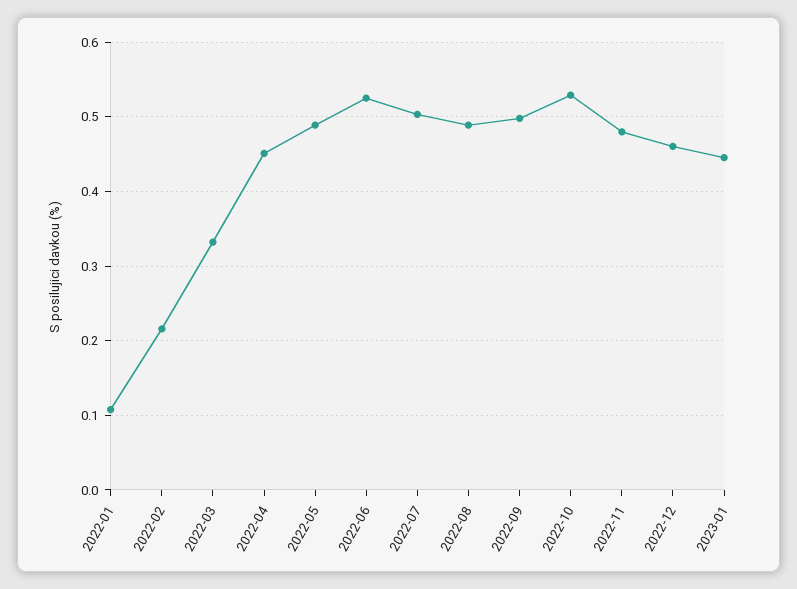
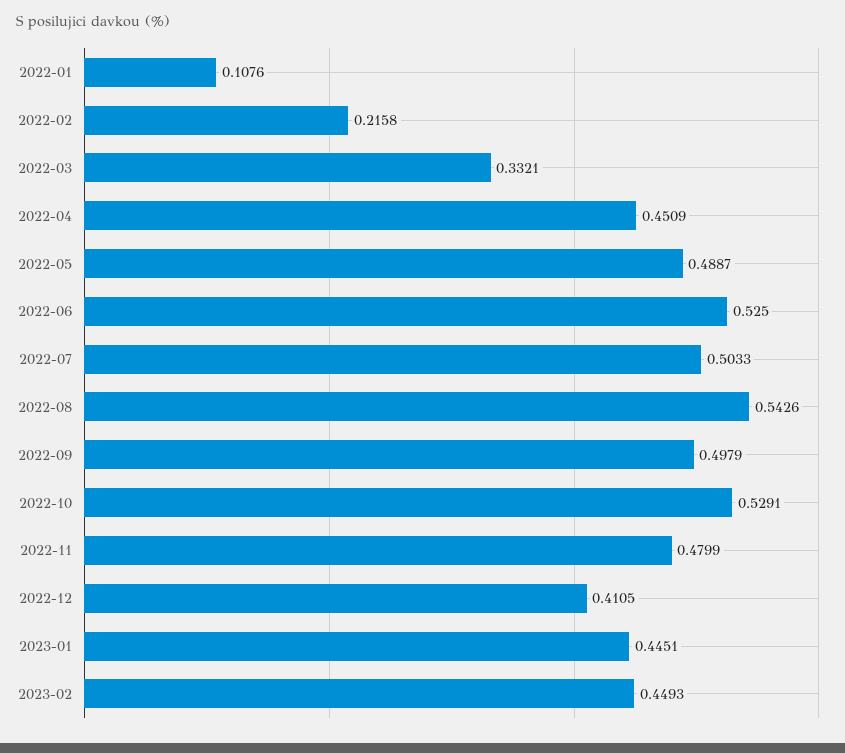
2022-08: 0.49 -> 0.5426
2022-12: 0.46 -> 0.4105
2023-02: none -> 0.4493

